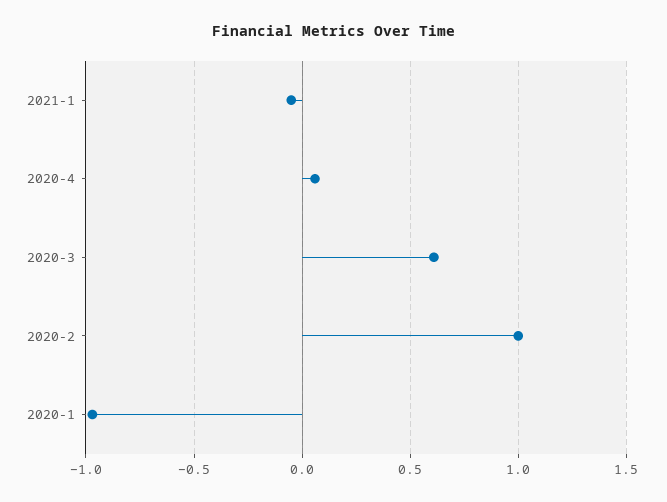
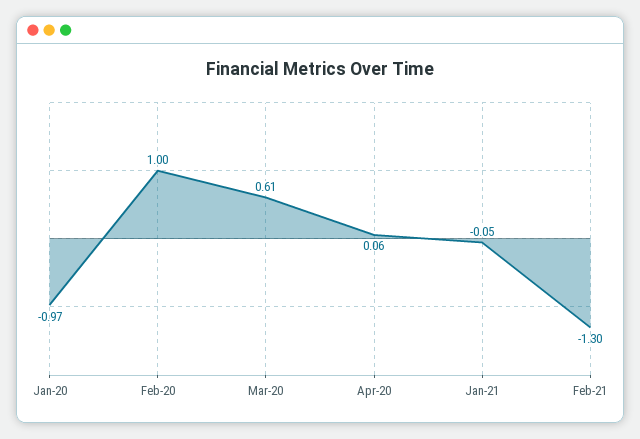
Feb-21: none -> -1.3

